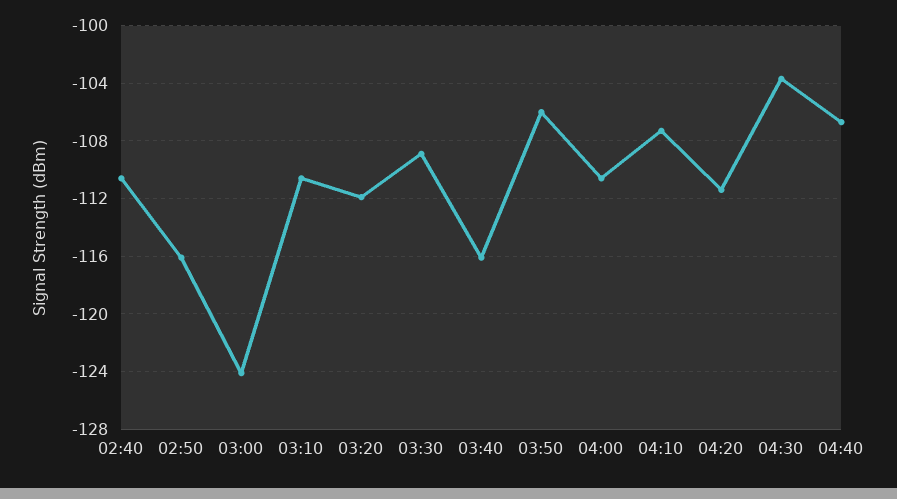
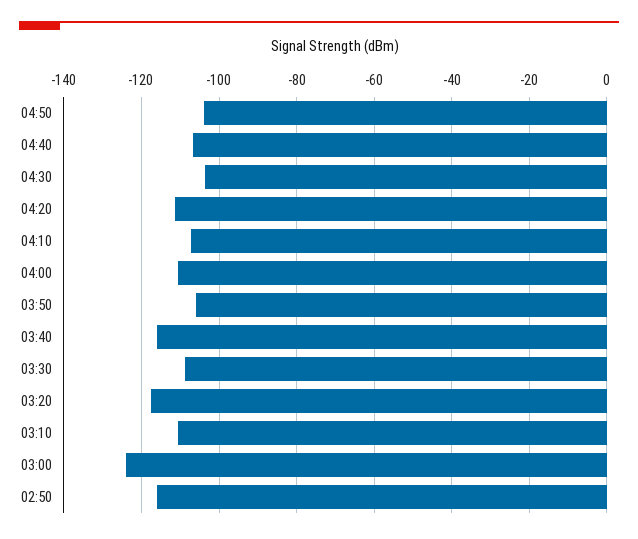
02:40: -110.5 -> none
03:20: -112 -> -118
04:50: none -> -104

